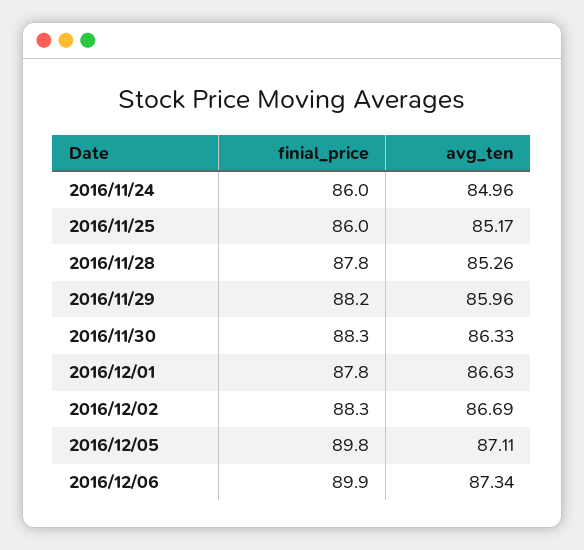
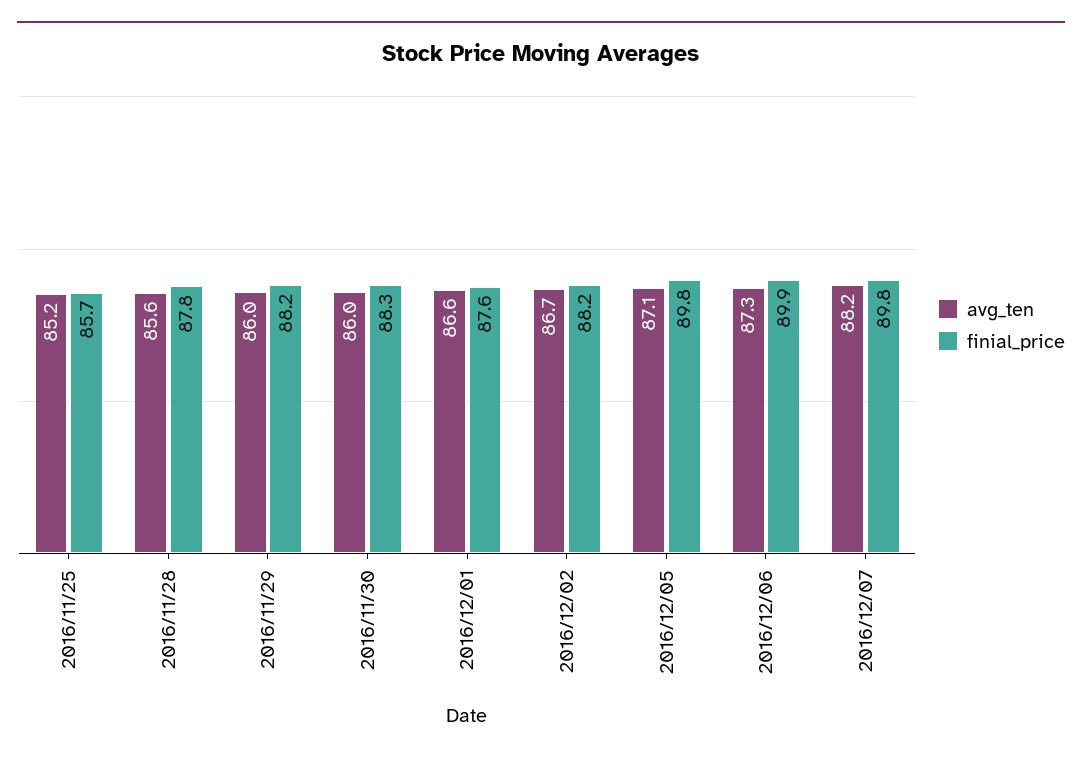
finial_price, 2016/11/24: 86 -> none
avg_ten, 2016/11/24: 84.96 -> none
finial_price, 2016/11/25: 86 -> 85.7
avg_ten, 2016/11/28: 85.26 -> 85.6
avg_ten, 2016/11/30: 86.33 -> 86
finial_price, 2016/12/01: 87.8 -> 87.6
finial_price, 2016/12/02: 88.3 -> 88.2
avg_ten, 2016/12/07: none -> 88.2
finial_price, 2016/12/07: none -> 89.8

